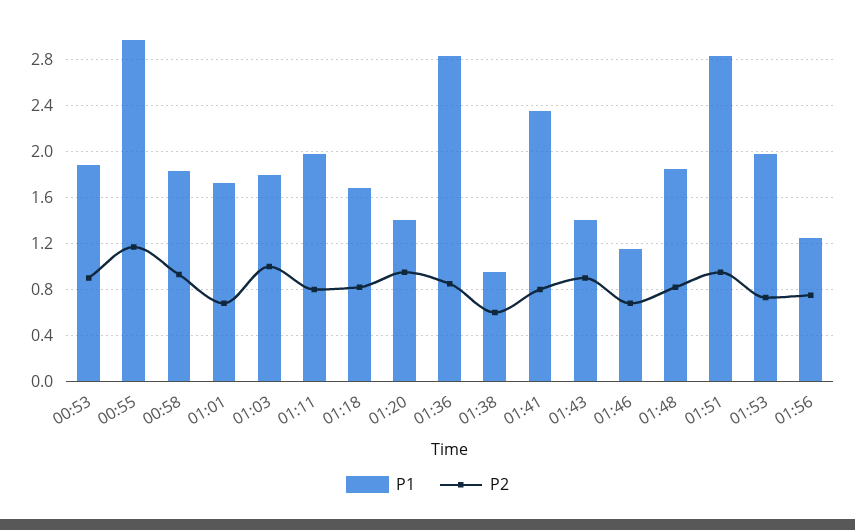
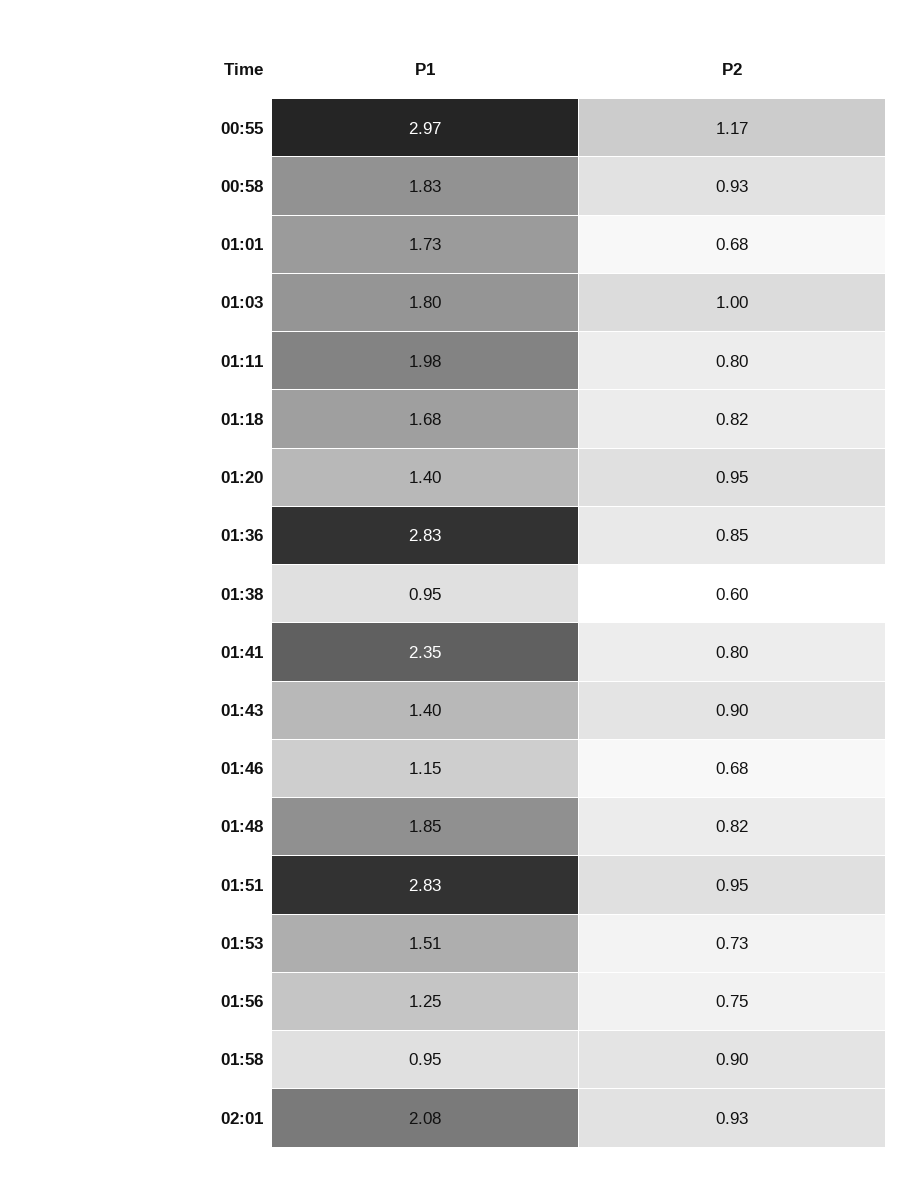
P1, 00:53: 1.9 -> none
P2, 00:53: 0.9 -> none
P1, 01:53: 2 -> 1.51
P1, 01:58: none -> 0.95
P2, 01:58: none -> 0.9
P1, 02:01: none -> 2.08
P2, 02:01: none -> 0.93

